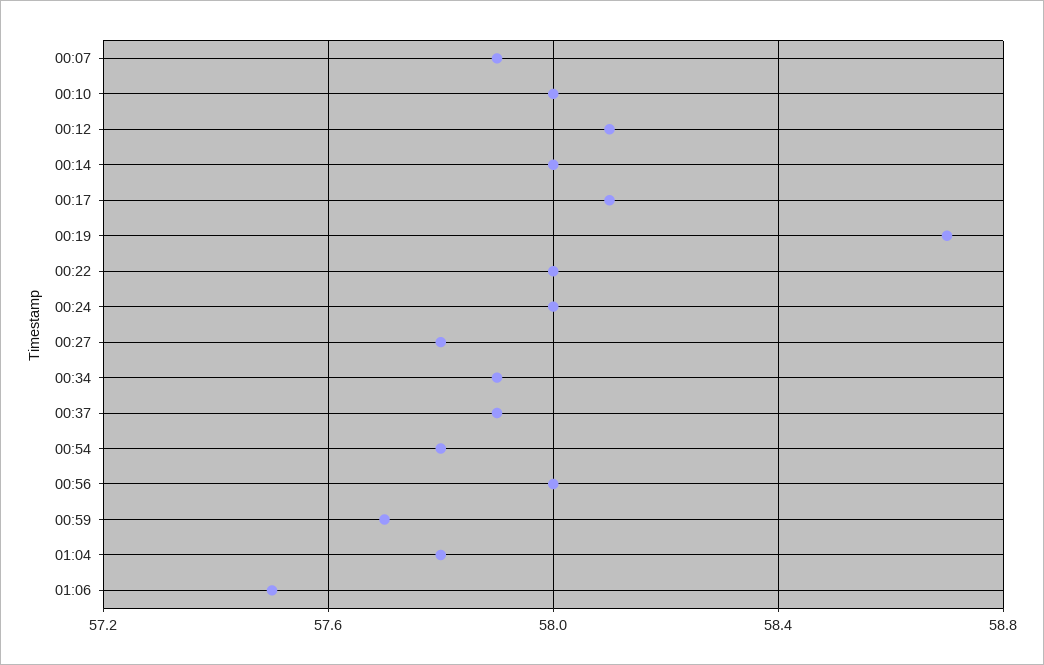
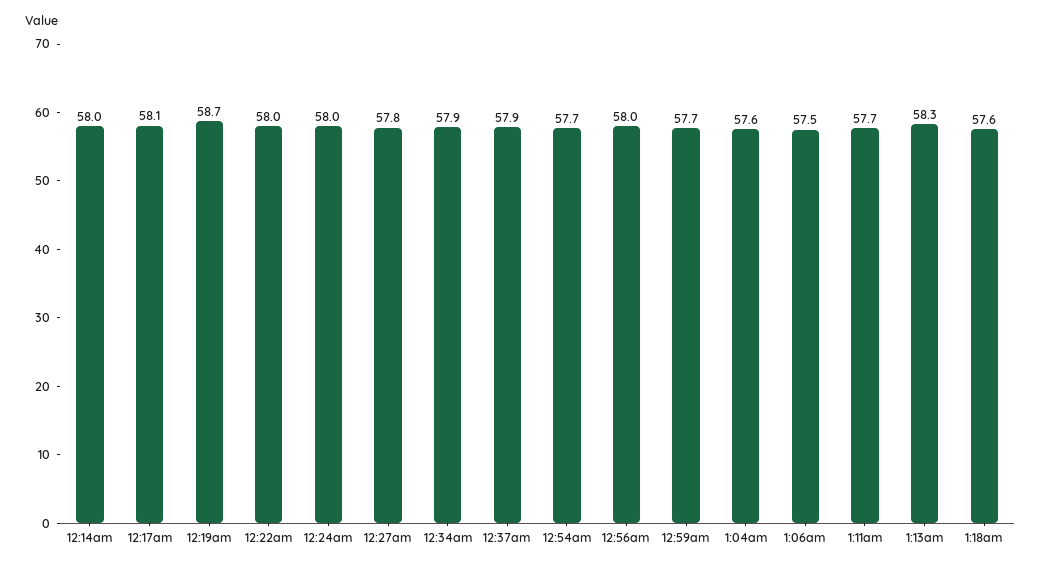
00:07: 57.9 -> none
00:10: 58 -> none
00:12: 58.1 -> none
00:54: 57.8 -> 57.7
01:04: 57.8 -> 57.6
1:11am: none -> 57.7
1:13am: none -> 58.3
1:18am: none -> 57.6

